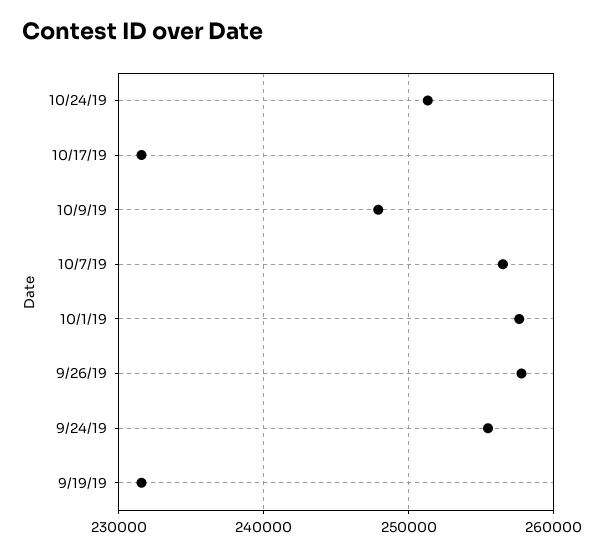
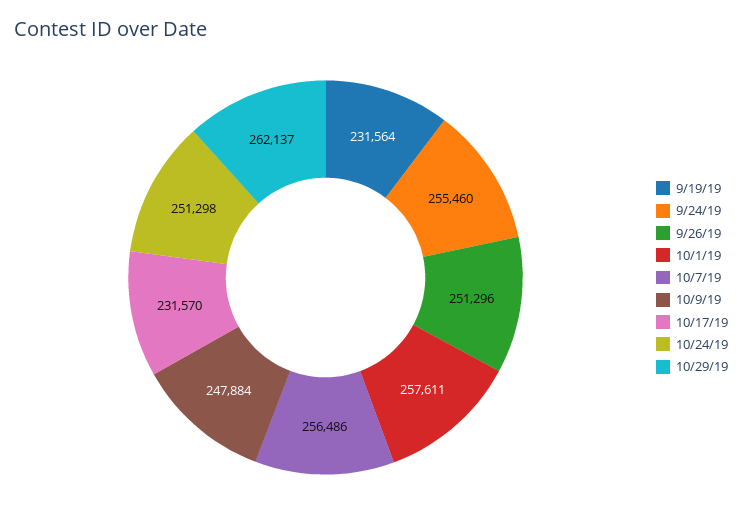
9/26/19: 258000 -> 251296
10/29/19: none -> 262137

